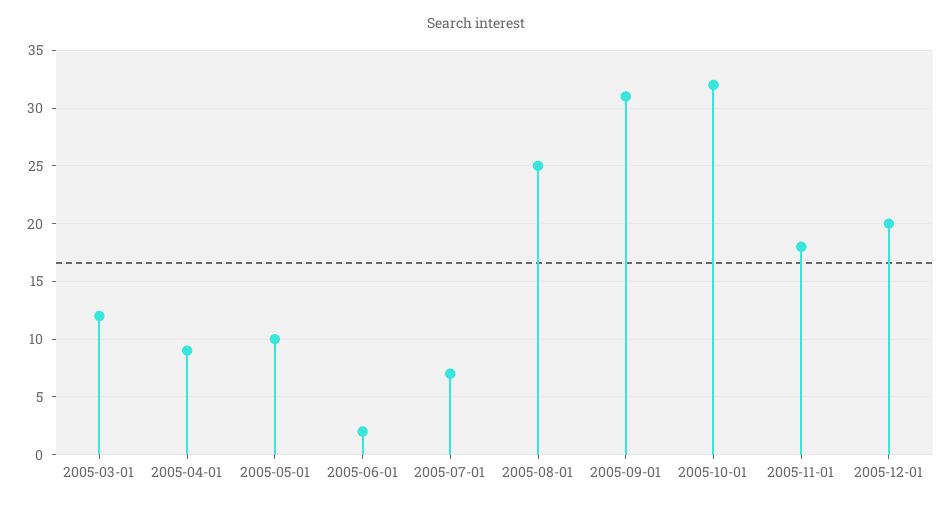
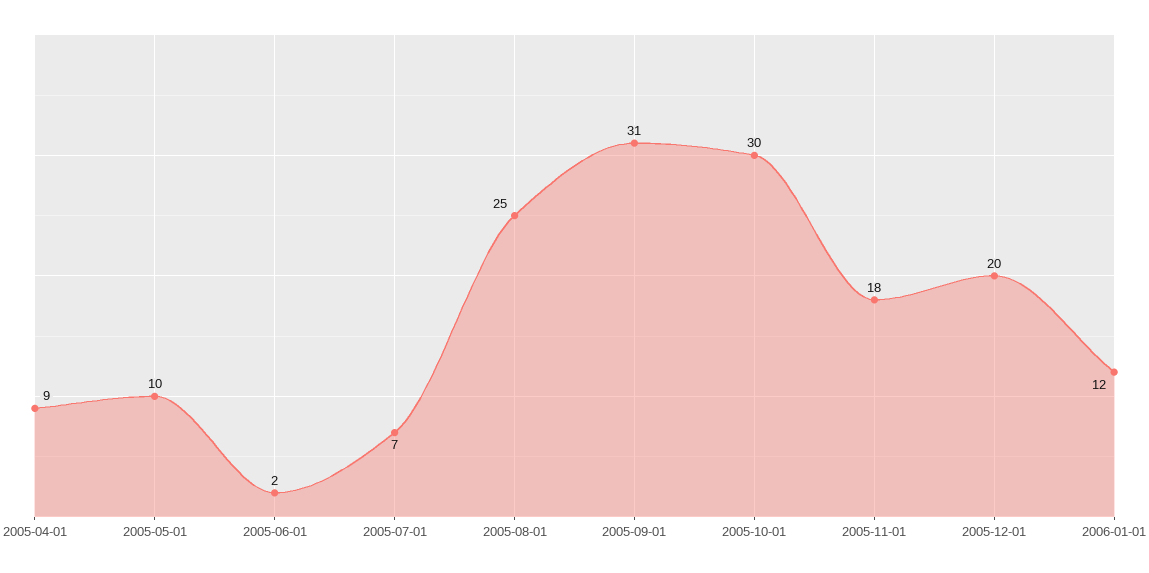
2005-03-01: 12 -> none
2005-10-01: 32 -> 30
2006-01-01: none -> 12

